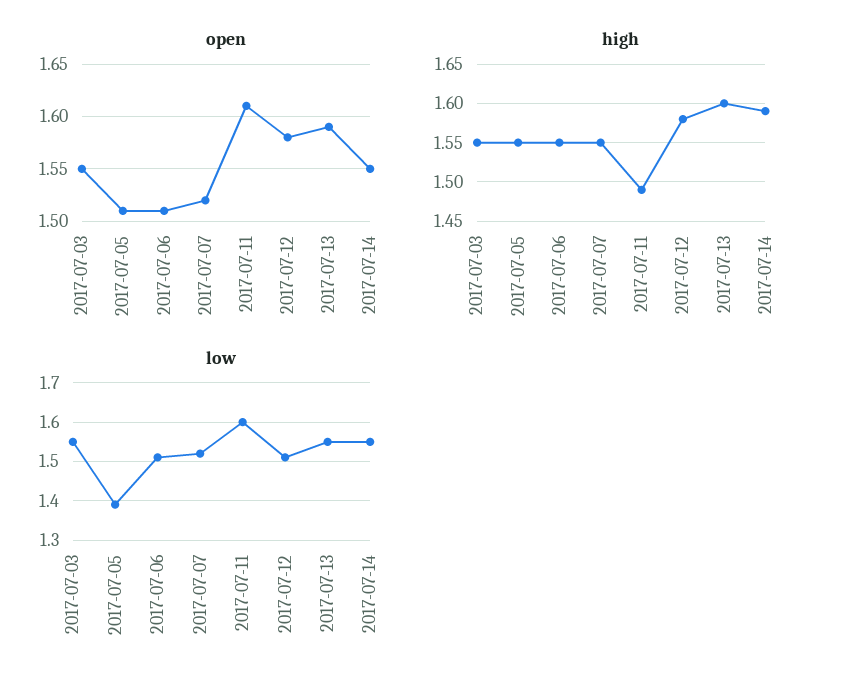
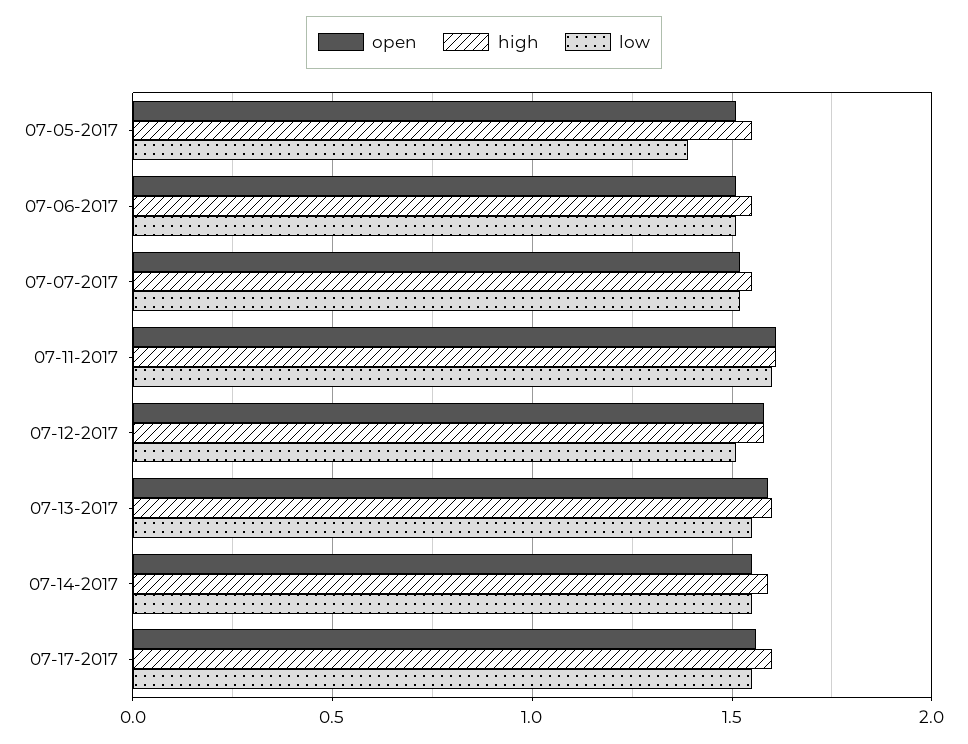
open, 2017-07-03: 1.55 -> none
high, 2017-07-03: 1.55 -> none
high, 2017-07-11: 1.49 -> 1.6
low, 2017-07-03: 1.55 -> none
open, 07-17-2017: none -> 1.55
high, 07-17-2017: none -> 1.6
low, 07-17-2017: none -> 1.55

